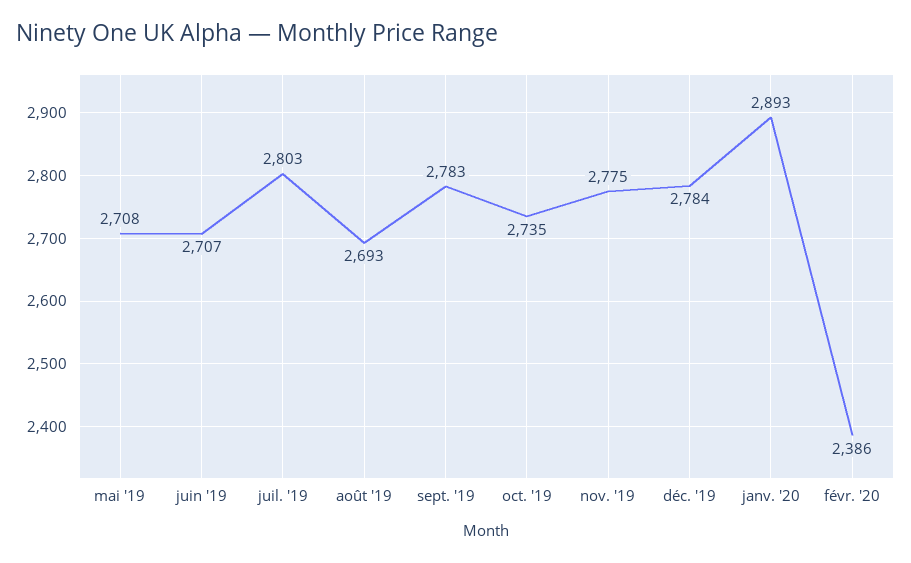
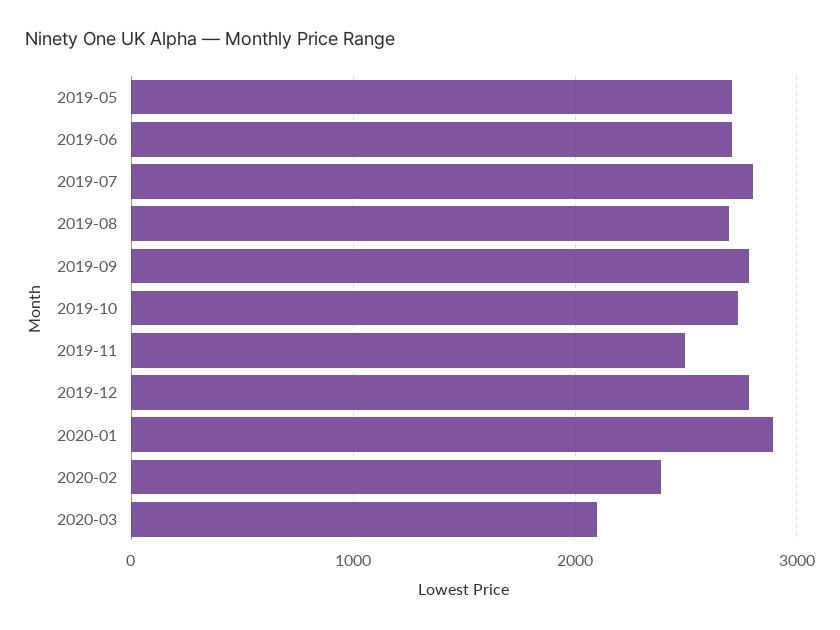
nov. '19: 2775 -> 2500
2020-03: none -> 2100

